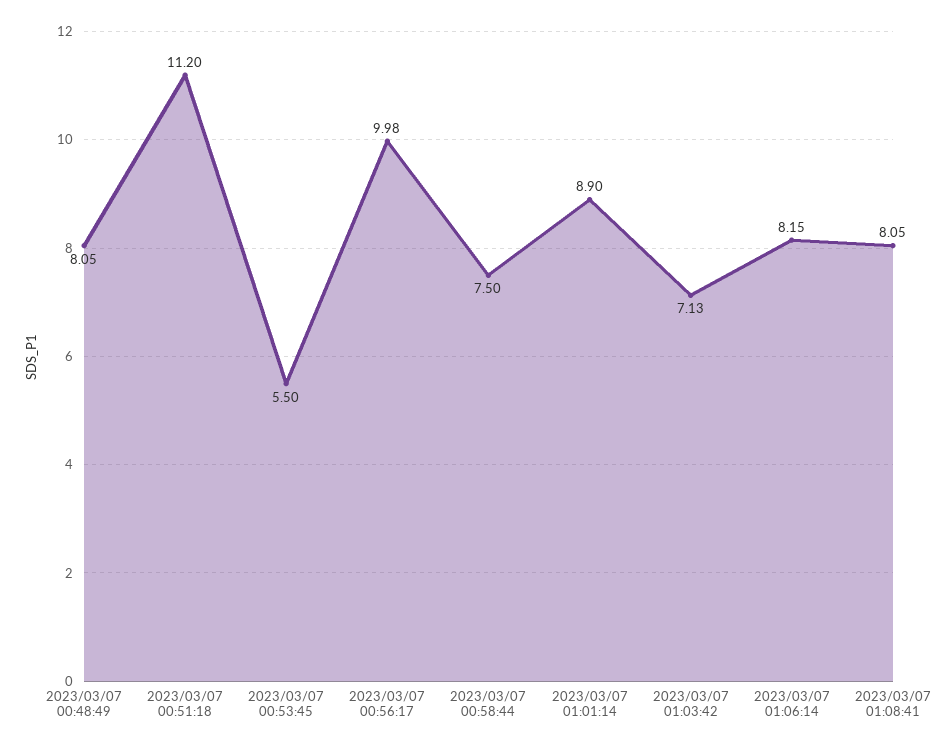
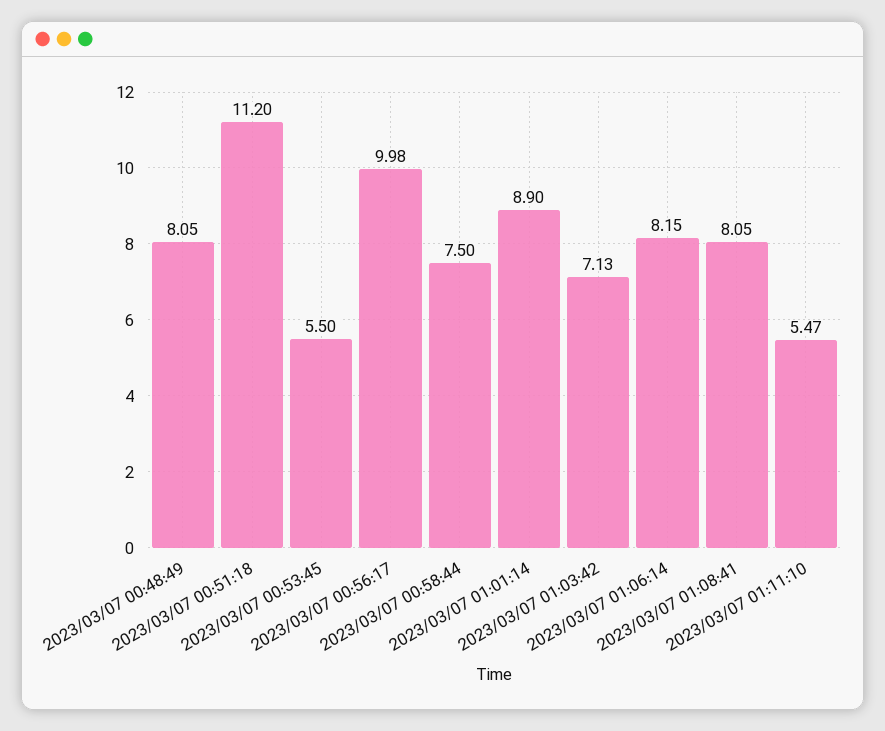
2023/03/07 01:11:10: none -> 5.47

